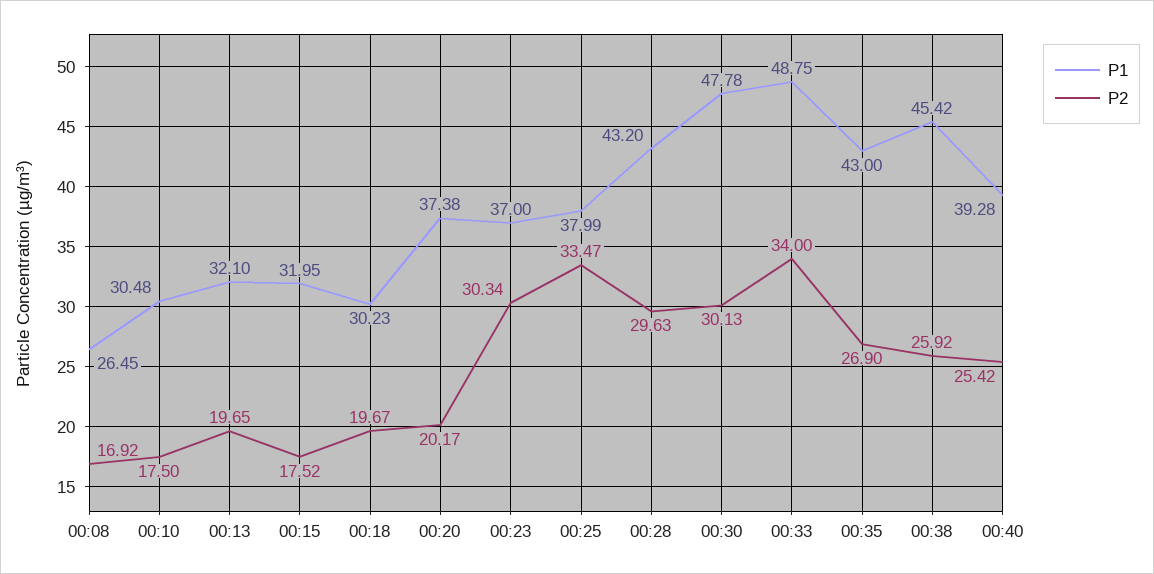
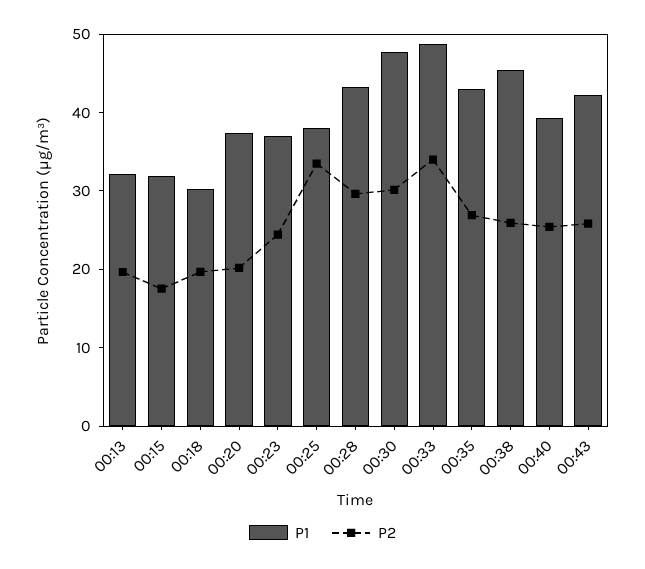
P1, 00:08: 26.45 -> none
P2, 00:08: 16.92 -> none
P1, 00:10: 30.48 -> none
P2, 00:10: 17.5 -> none
P2, 00:23: 30.34 -> 24
P1, 00:43: none -> 42
P2, 00:43: none -> 26

